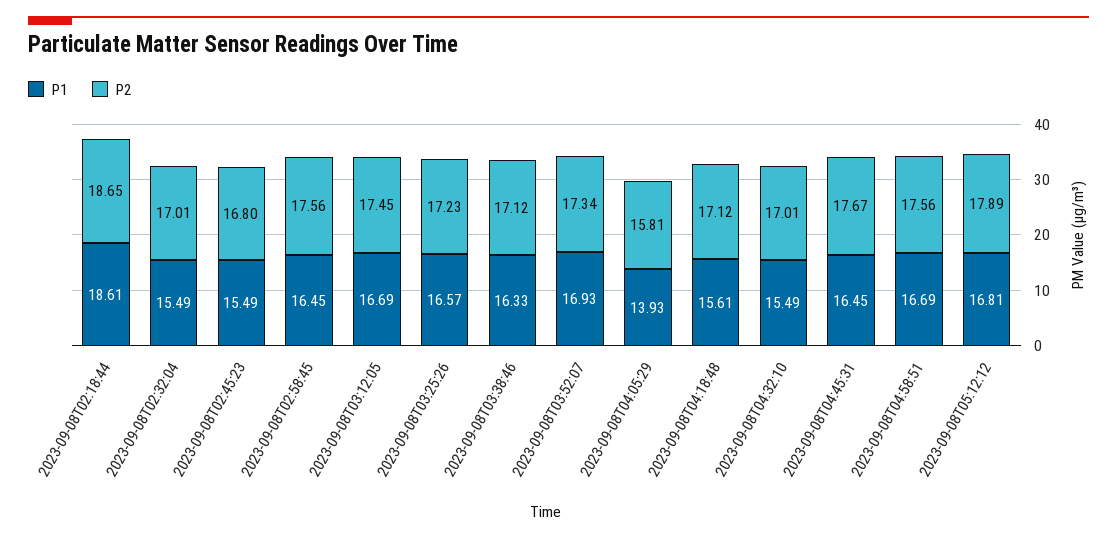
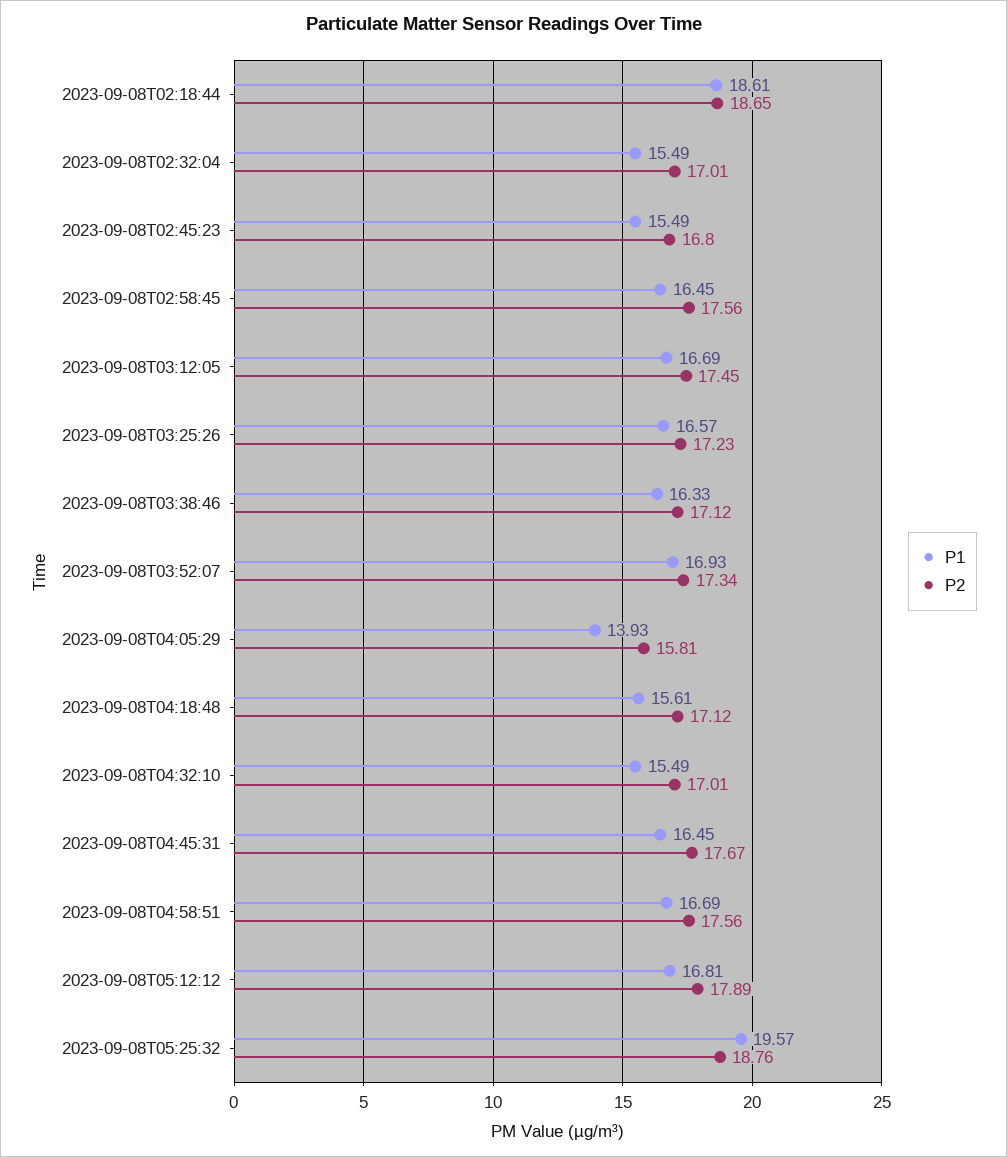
P1, 2023-09-08T05:25:32: none -> 19.57
P2, 2023-09-08T05:25:32: none -> 18.76

